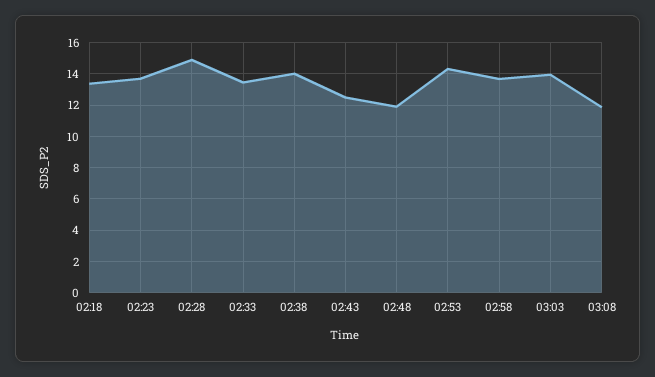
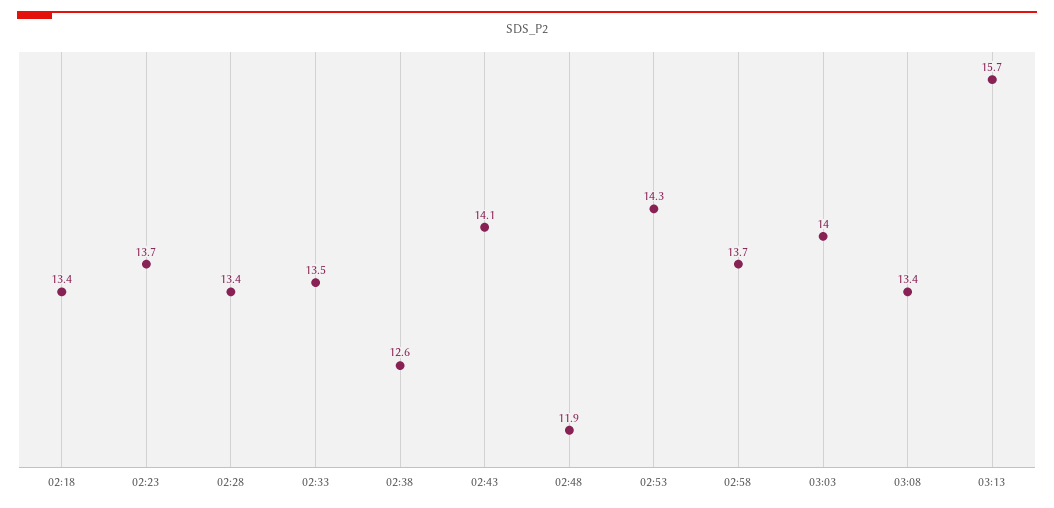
02:28: 15 -> 13.4
02:38: 14 -> 12.6
02:43: 12.5 -> 14.1
03:08: 12 -> 13.4
03:13: none -> 15.7

